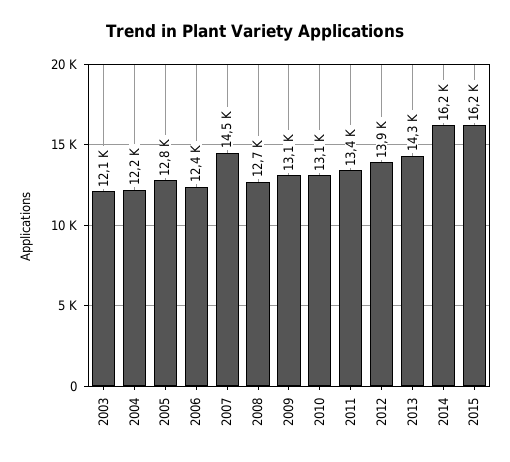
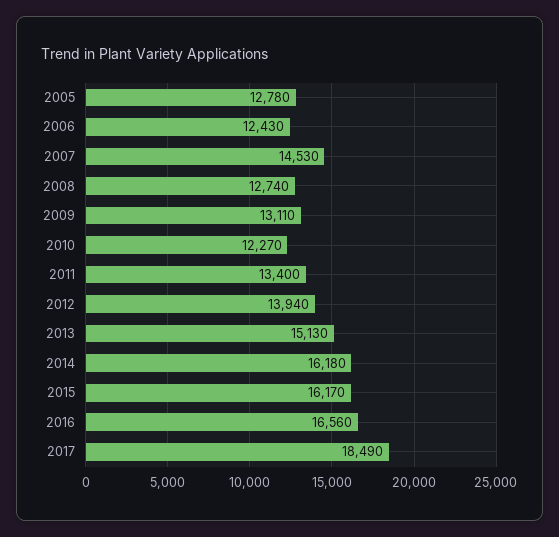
2003: 12100 -> none
2004: 12200 -> none
2010: 13100 -> 12270
2013: 14300 -> 15130
2016: none -> 16560
2017: none -> 18490

